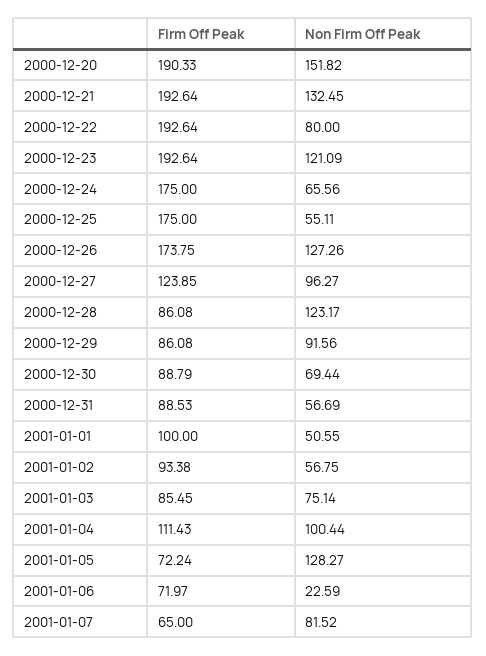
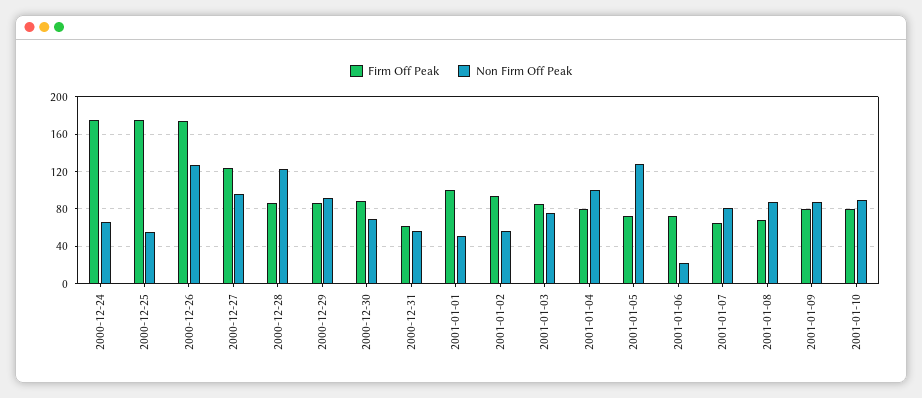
Firm Off Peak, 2000-12-20: 190.33 -> none
Non Firm Off Peak, 2000-12-20: 151.82 -> none
Firm Off Peak, 2000-12-21: 192.64 -> none
Non Firm Off Peak, 2000-12-21: 132.45 -> none
Firm Off Peak, 2000-12-22: 192.64 -> none
Non Firm Off Peak, 2000-12-22: 80 -> none
Firm Off Peak, 2000-12-23: 192.64 -> none
Non Firm Off Peak, 2000-12-23: 121.09 -> none
Firm Off Peak, 2000-12-31: 88.53 -> 60
Firm Off Peak, 2001-01-04: 111.43 -> 80
Firm Off Peak, 2001-01-08: none -> 70
Non Firm Off Peak, 2001-01-08: none -> 90
Firm Off Peak, 2001-01-09: none -> 80
Non Firm Off Peak, 2001-01-09: none -> 90
Firm Off Peak, 2001-01-10: none -> 80
Non Firm Off Peak, 2001-01-10: none -> 90

